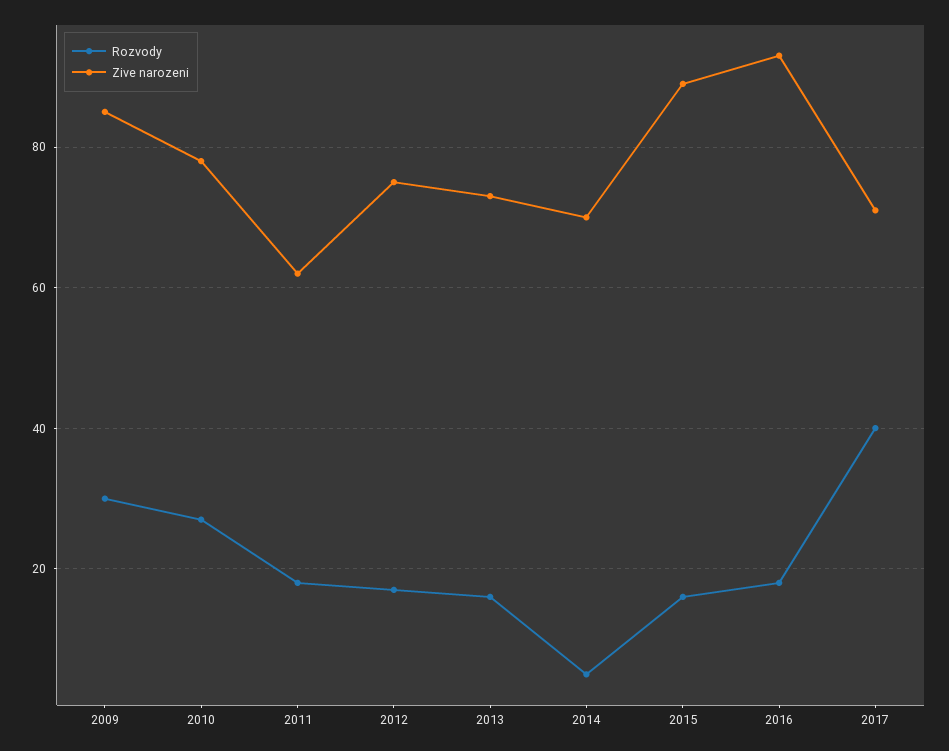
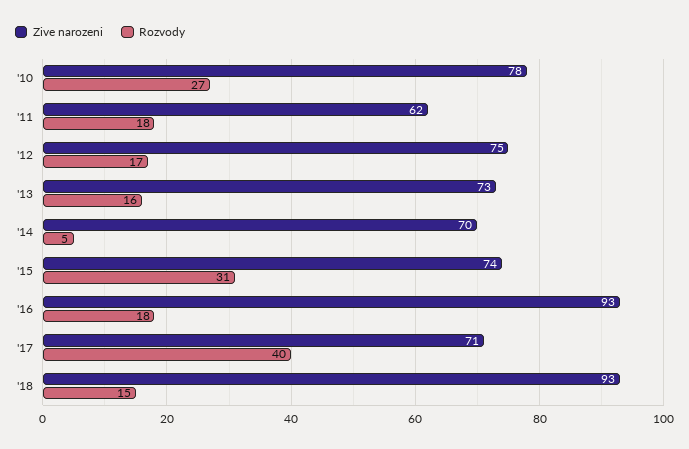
Rozvody, 2009: 30 -> none
Zive narozeni, 2009: 85 -> none
Rozvody, 2015: 15 -> 31
Zive narozeni, 2015: 90 -> 74
Zive narozeni, '18: none -> 93
Rozvody, '18: none -> 15

